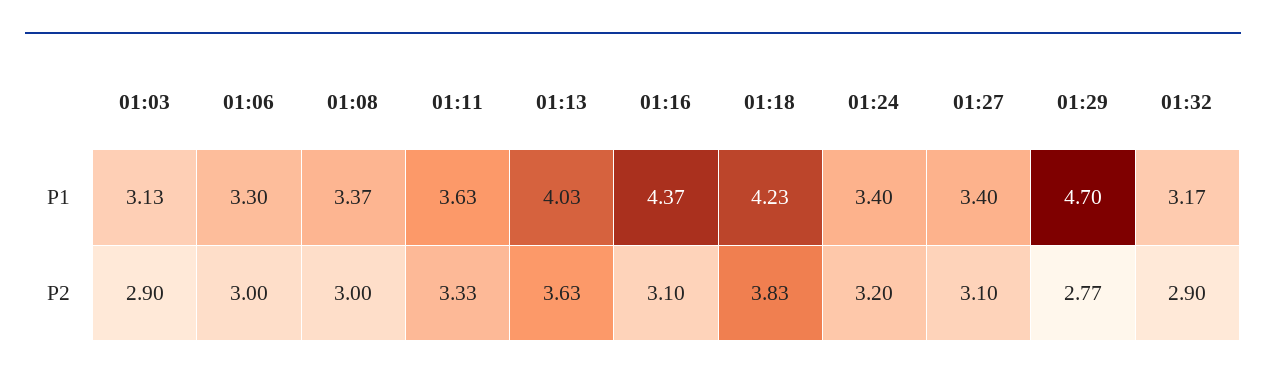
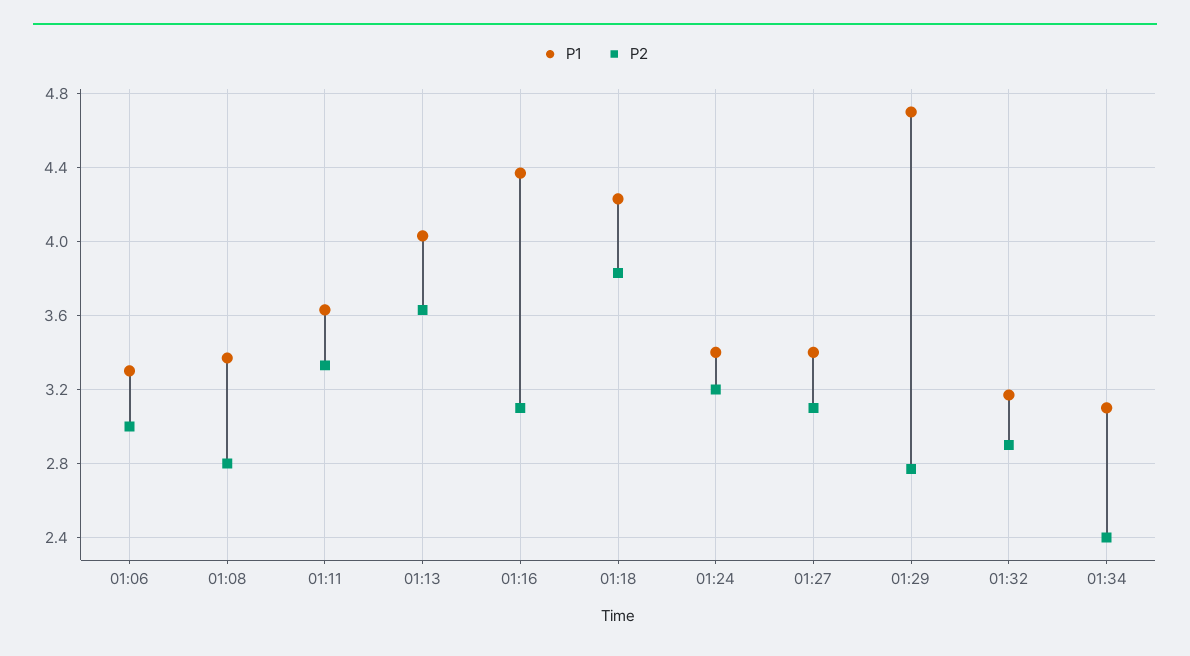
P1, 01:03: 3.13 -> none
P2, 01:03: 2.9 -> none
P2, 01:08: 3 -> 2.8
P1, 01:34: none -> 3.1
P2, 01:34: none -> 2.4

